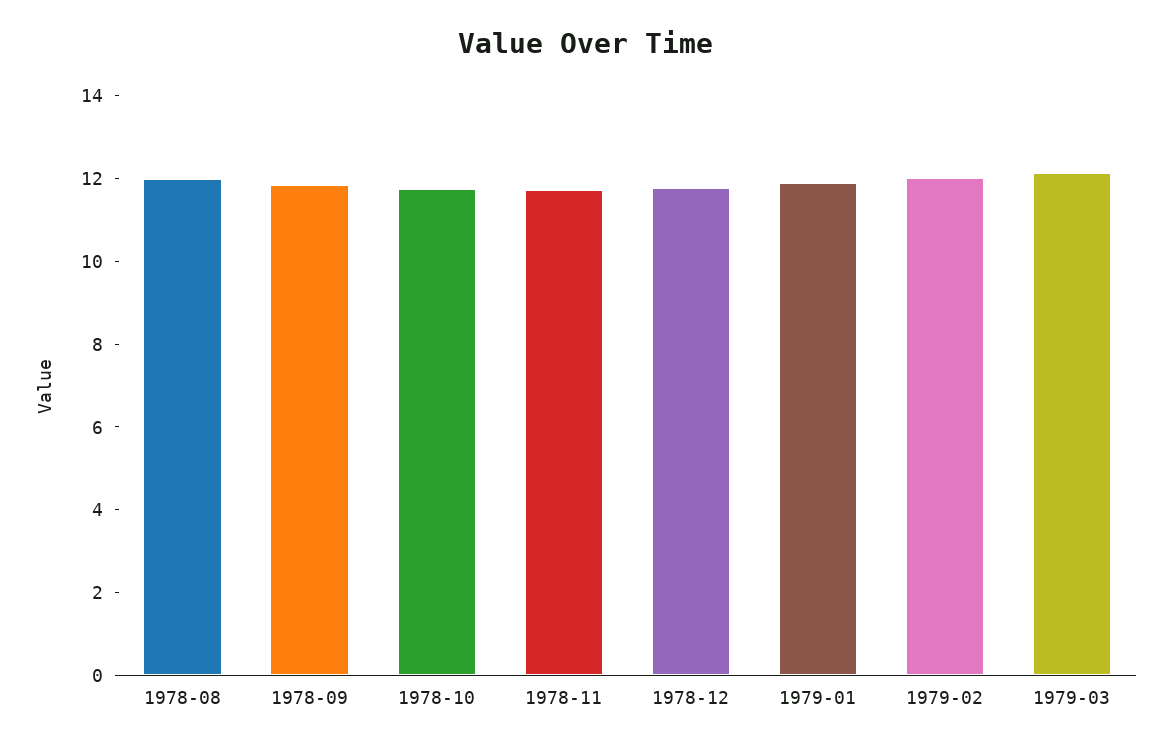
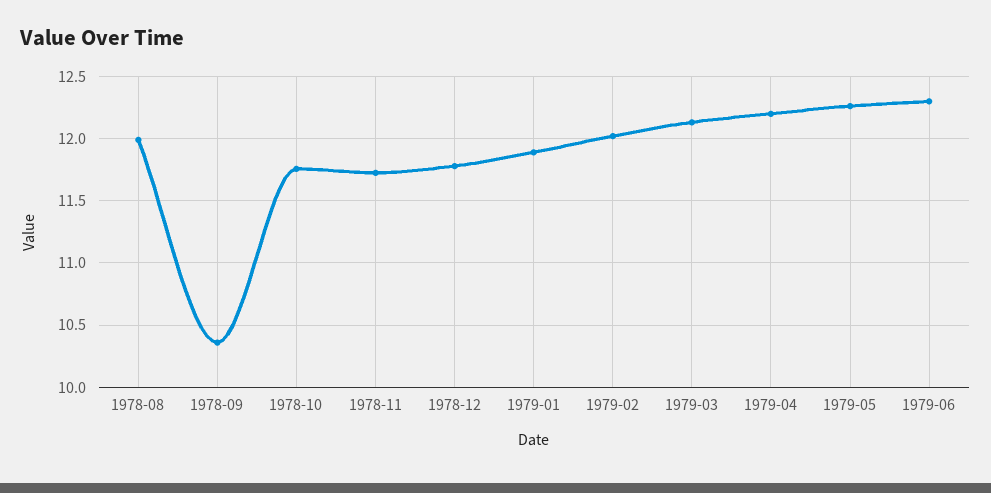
1978-09: 12 -> 10.35
1979-04: none -> 12.2
1979-05: none -> 12.25
1979-06: none -> 12.3

